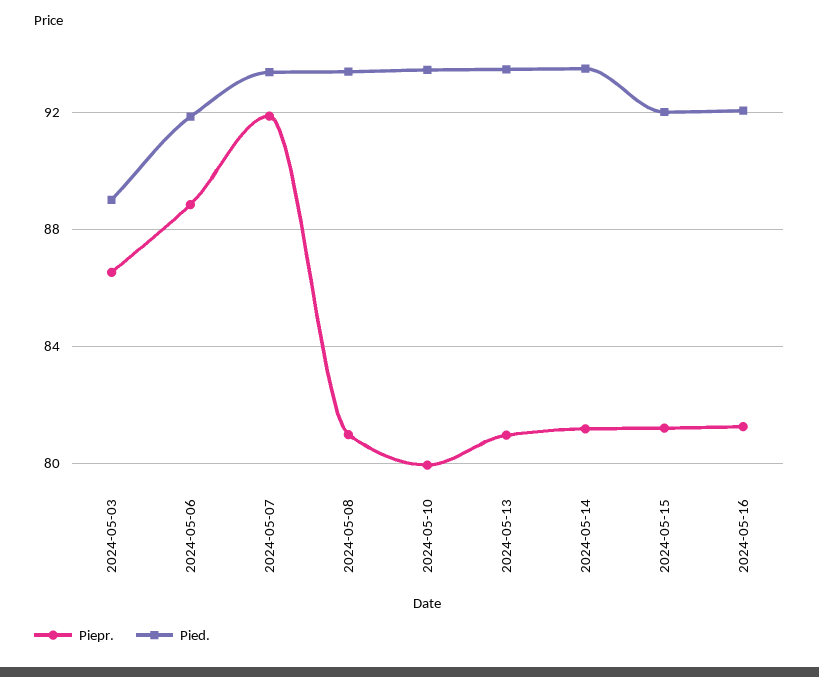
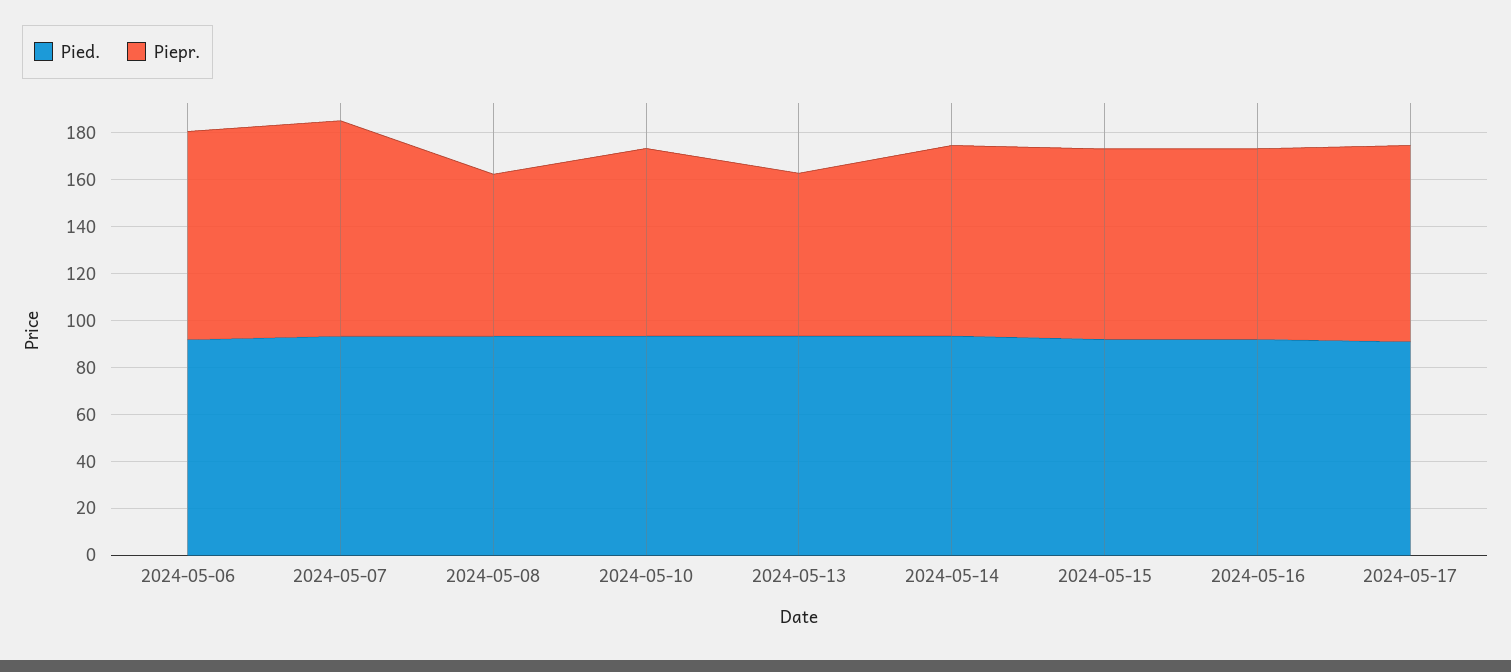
Piepr., 2024-05-03: 86.5 -> none
Pied., 2024-05-03: 89 -> none
Piepr., 2024-05-08: 81 -> 70
Piepr., 2024-05-13: 81 -> 70
Pied., 2024-05-17: none -> 90
Piepr., 2024-05-17: none -> 85

